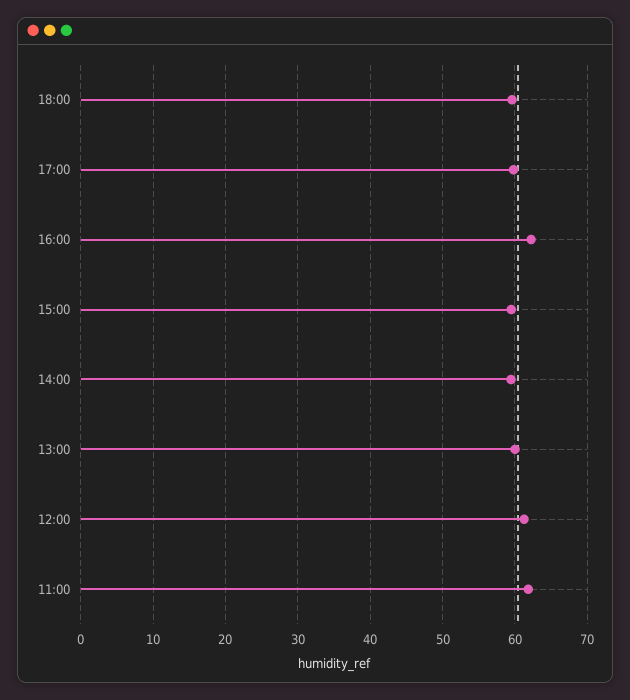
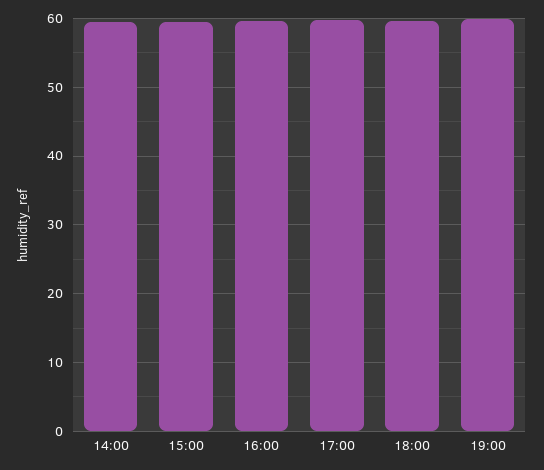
16:00: 62 -> 60
13:00: 60 -> none
12:00: 61 -> none
11:00: 62 -> none
19:00: none -> 60

